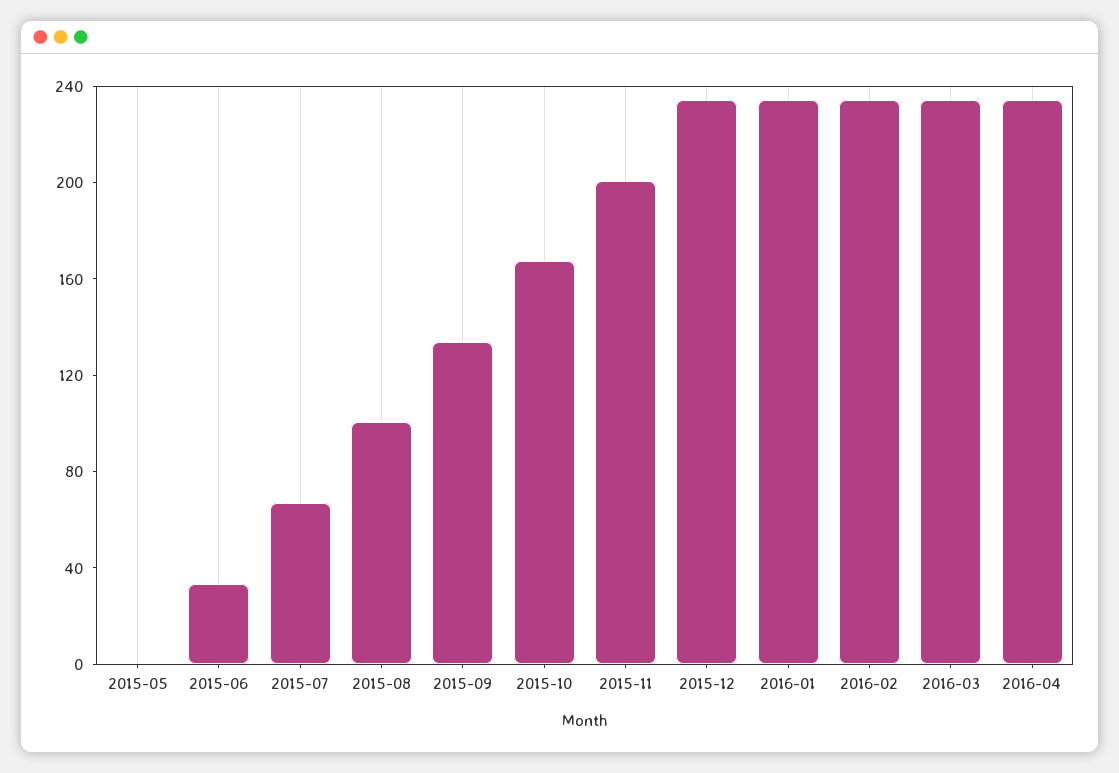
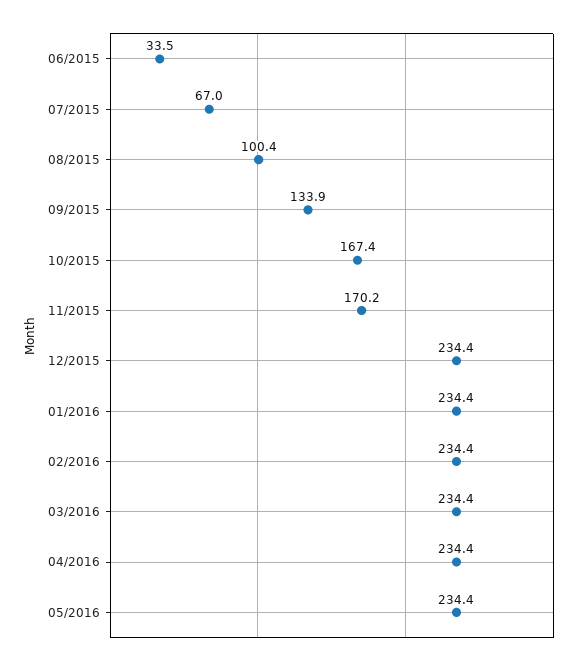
2015-05: 0 -> none
2015-11: 200 -> 170.2
05/2016: none -> 234.4

